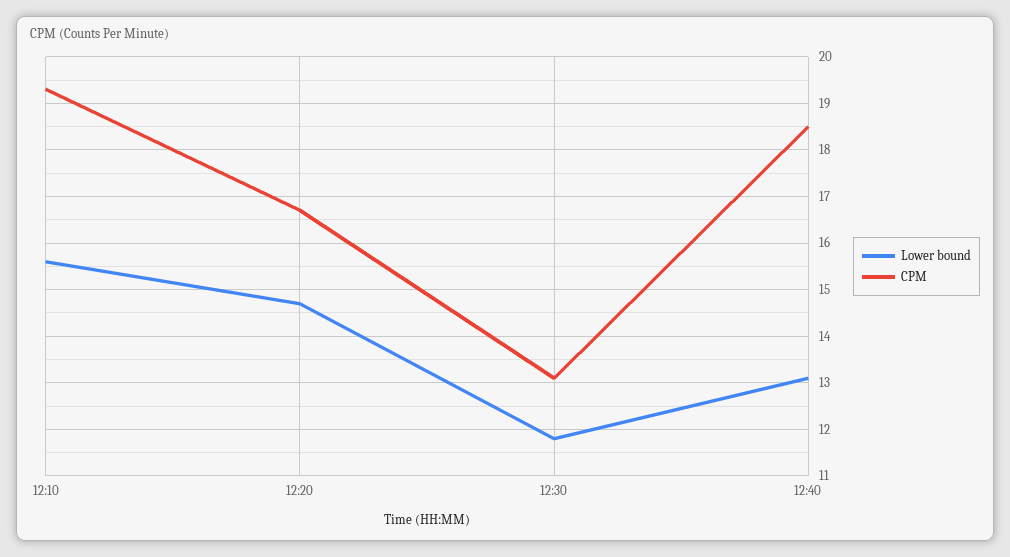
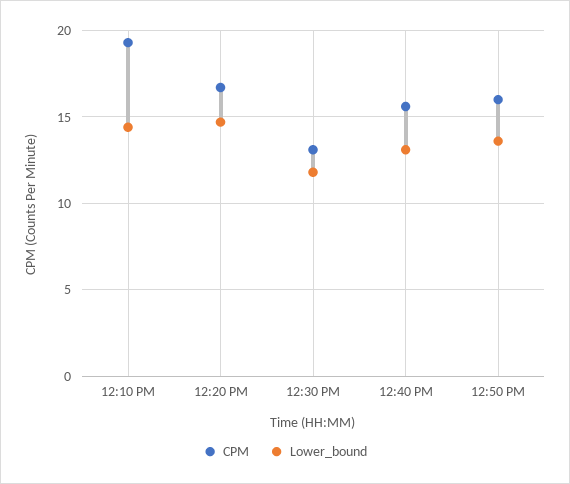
Lower bound, 12:10: 15.5 -> 14.5
CPM, 12:40: 18.5 -> 15.5
CPM, 12:50 PM: none -> 16
Lower bound, 12:50 PM: none -> 13.5

